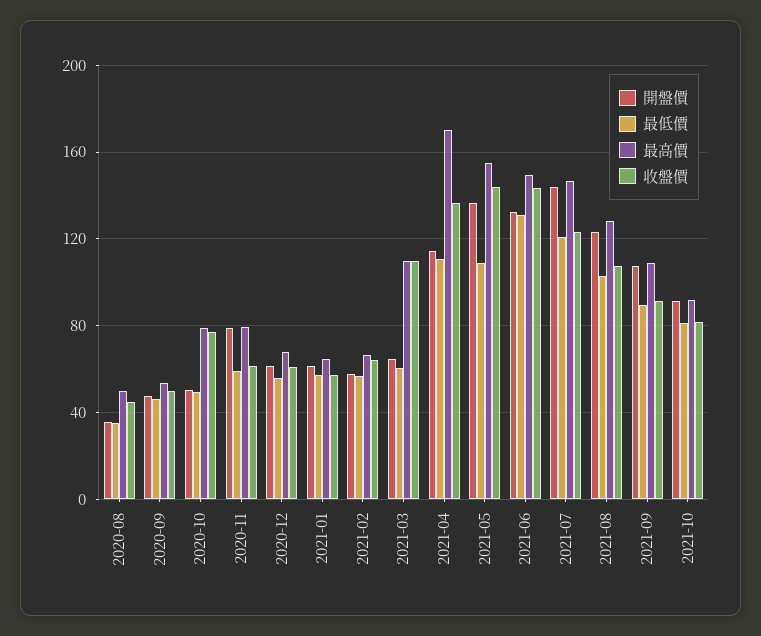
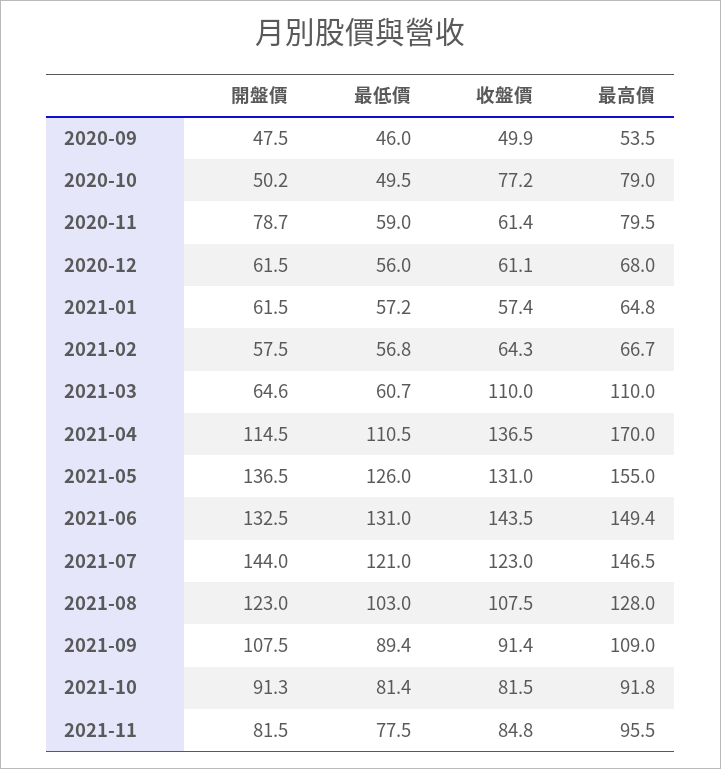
開盤價, 2020-08: 35 -> none
最低價, 2020-08: 35 -> none
最高價, 2020-08: 50 -> none
收盤價, 2020-08: 45 -> none
最低價, 2021-05: 110 -> 126
收盤價, 2021-05: 145 -> 131
開盤價, 2021-11: none -> 81.5
最低價, 2021-11: none -> 77.5
收盤價, 2021-11: none -> 84.8
最高價, 2021-11: none -> 95.5

